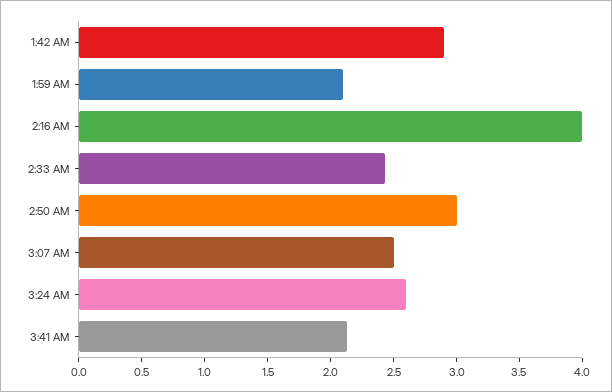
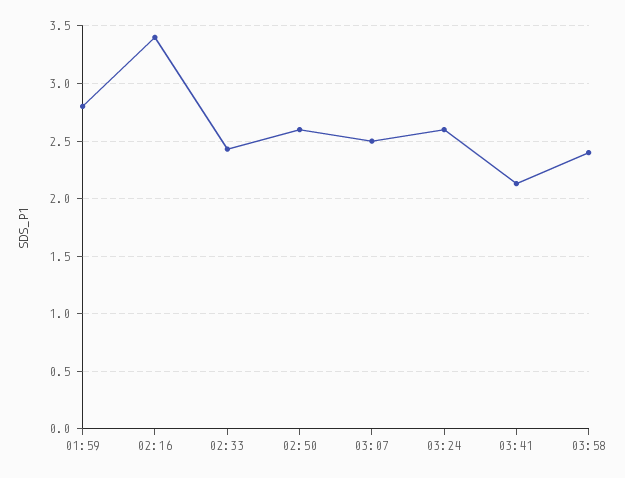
1:42 AM: 2.9 -> none
1:59 AM: 2.1 -> 2.8
2:16 AM: 4 -> 3.4
2:50 AM: 3 -> 2.6
03:58: none -> 2.4

